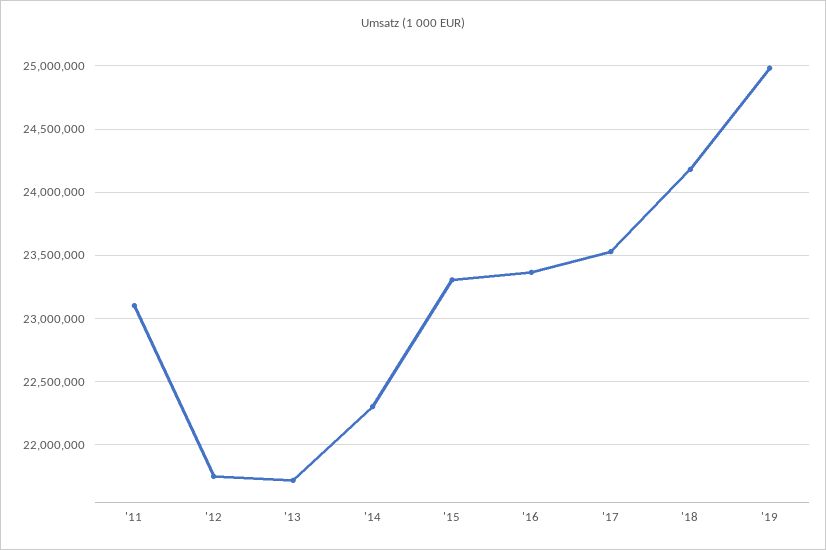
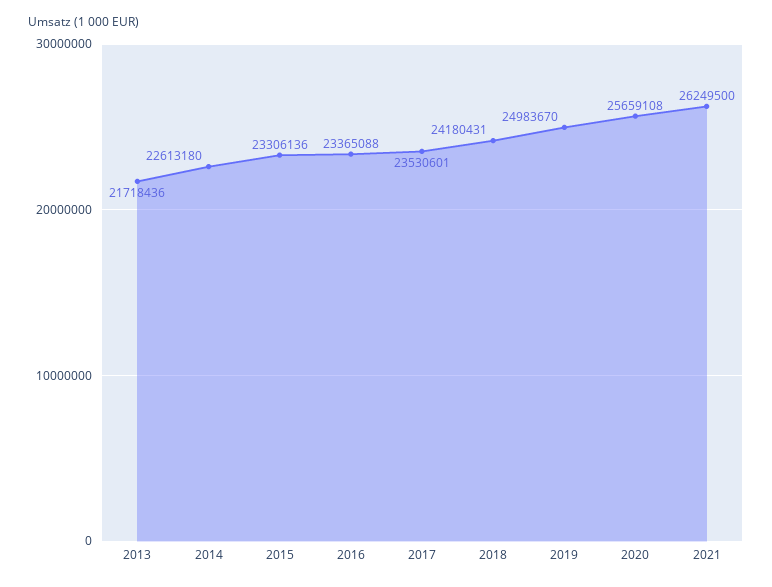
'11: 23100000 -> none
'12: 21750000 -> none
'14: 22300000 -> 22613180
2020: none -> 25659108
2021: none -> 26249500

